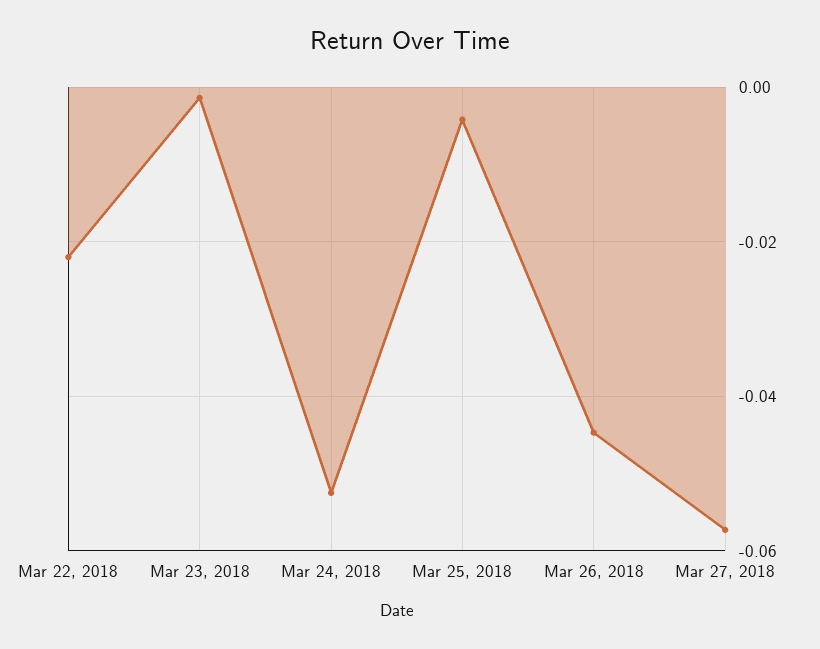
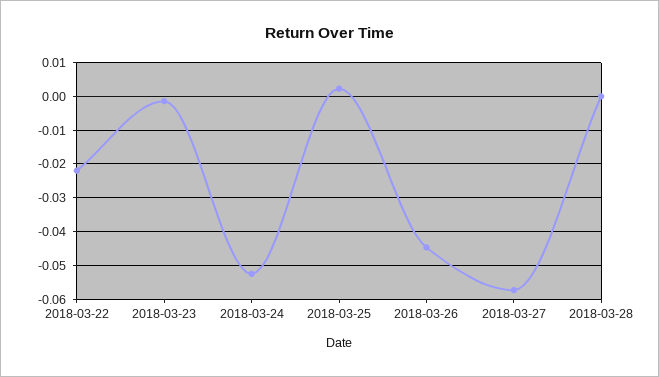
Mar 25, 2018: -0.004 -> 0.002
2018-03-28: none -> 0

